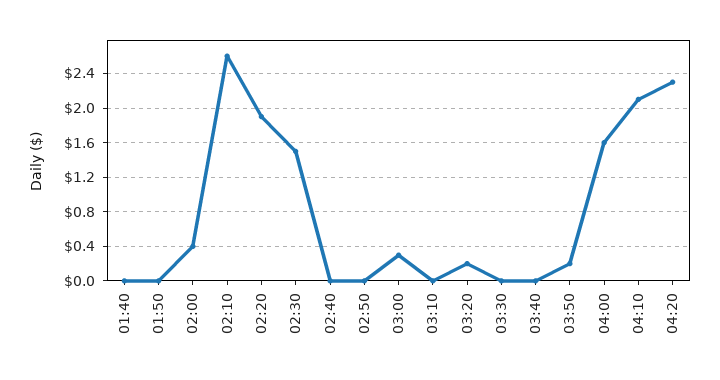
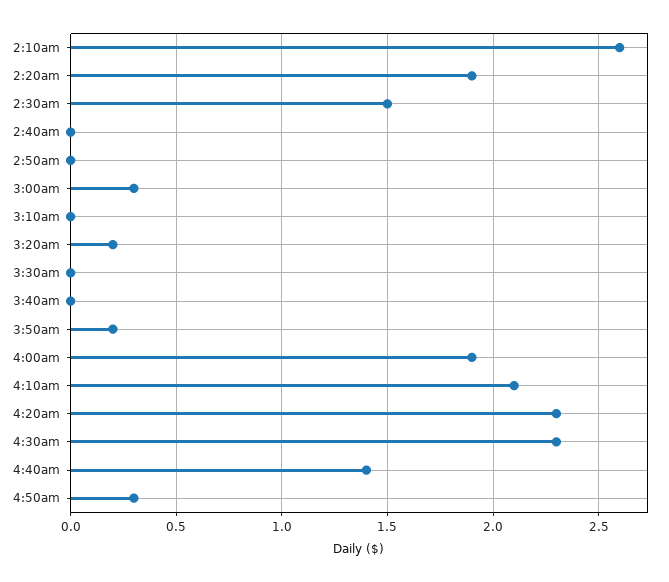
01:40: 0 -> none
01:50: 0 -> none
02:00: 0.4 -> none
04:00: 1.6 -> 1.9
4:30am: none -> 2.3
4:40am: none -> 1.4
4:50am: none -> 0.3

